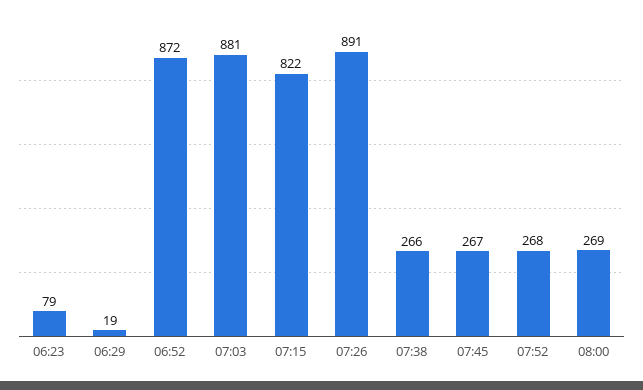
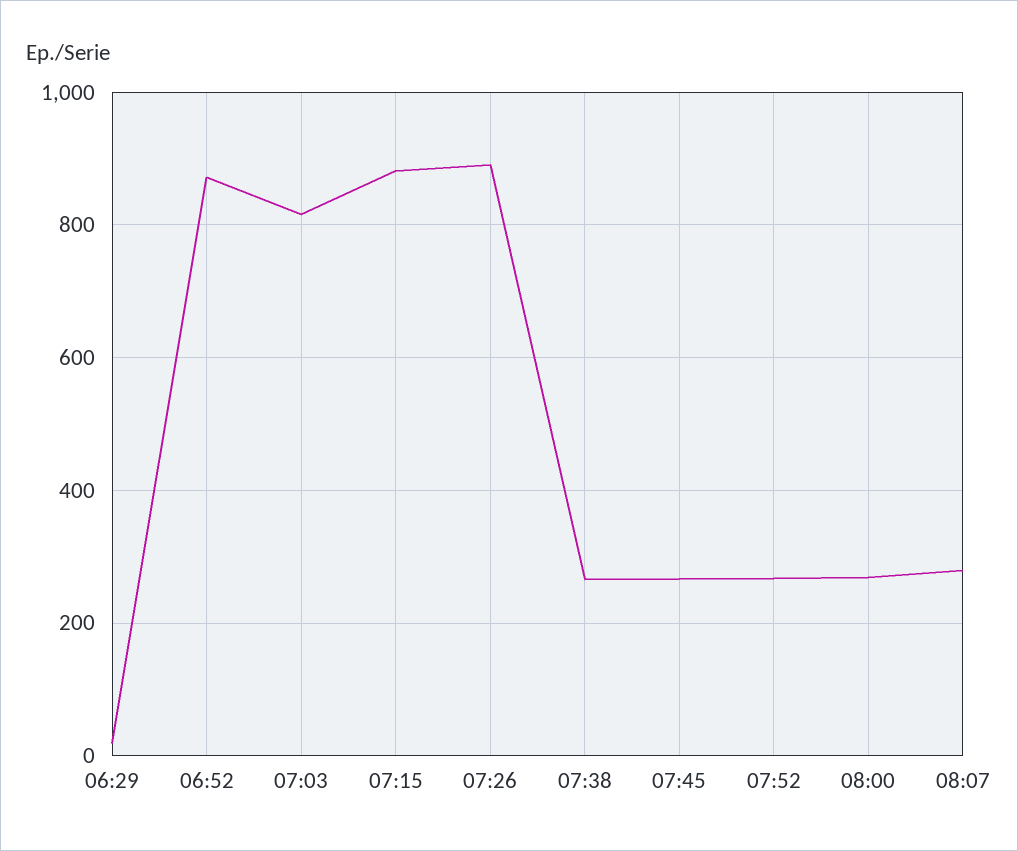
06:23: 79 -> none
07:03: 881 -> 820
07:15: 822 -> 880
08:07: none -> 280

